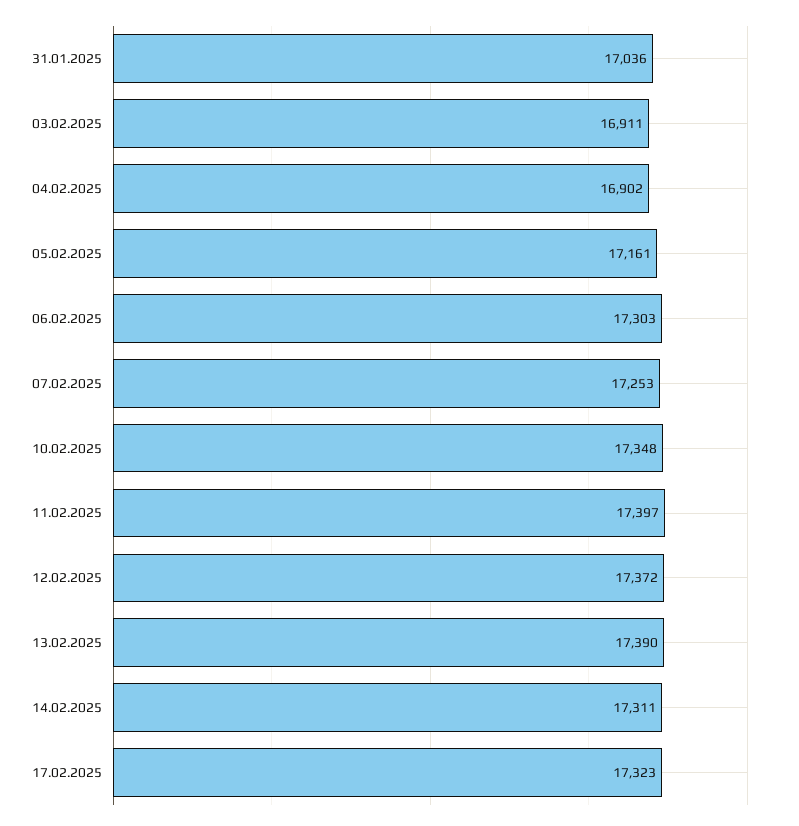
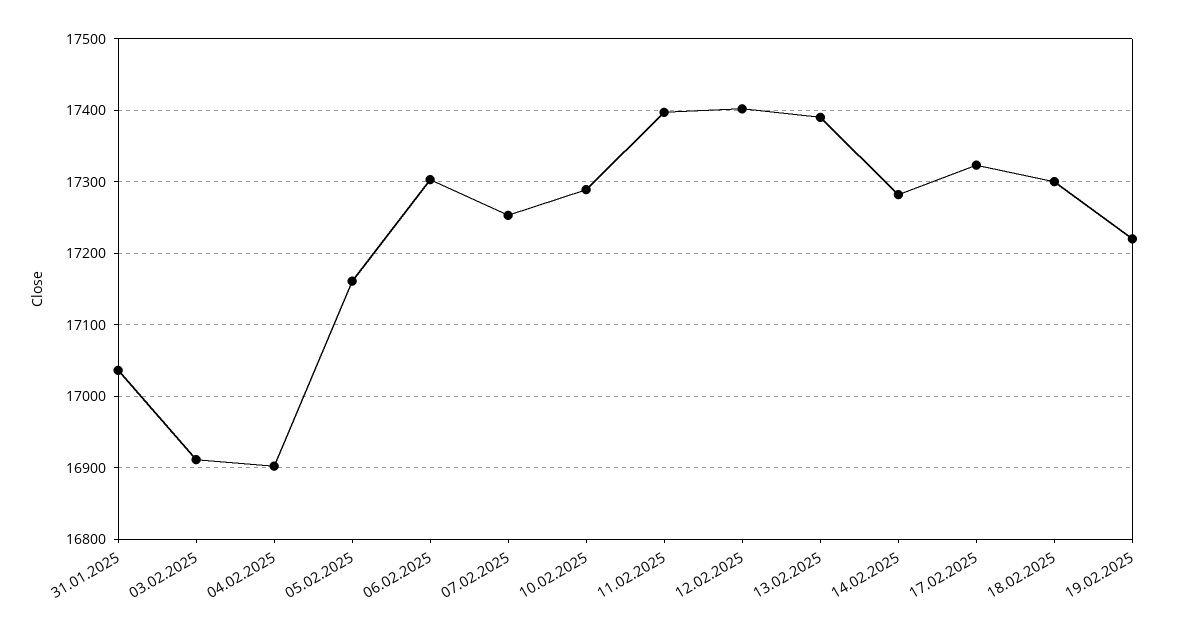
10.02.2025: 17348 -> 17290
12.02.2025: 17372 -> 17400
14.02.2025: 17311 -> 17280
18.02.2025: none -> 17300
19.02.2025: none -> 17220

